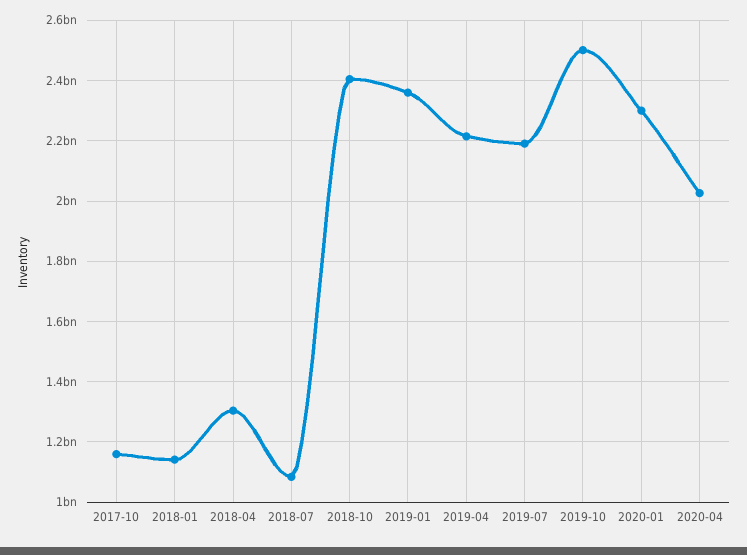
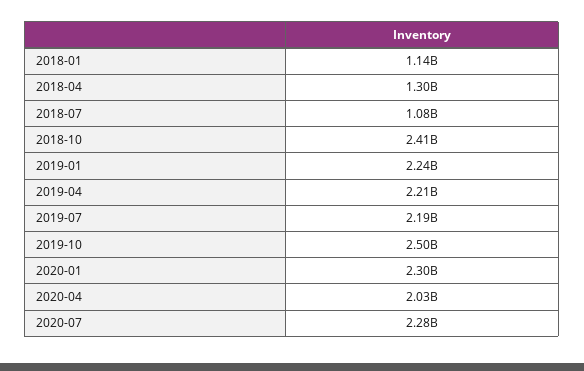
2017-10: 1160000000 -> none
2019-01: 2360000000 -> 2240000000
2020-07: none -> 2280000000

